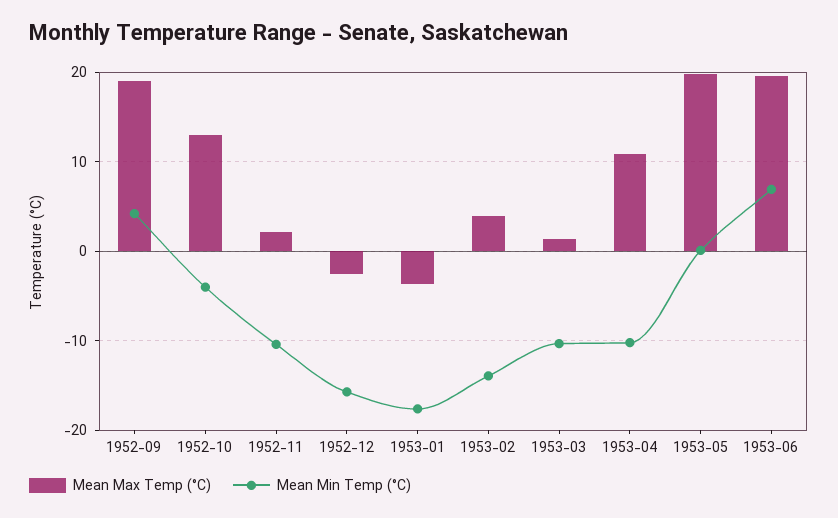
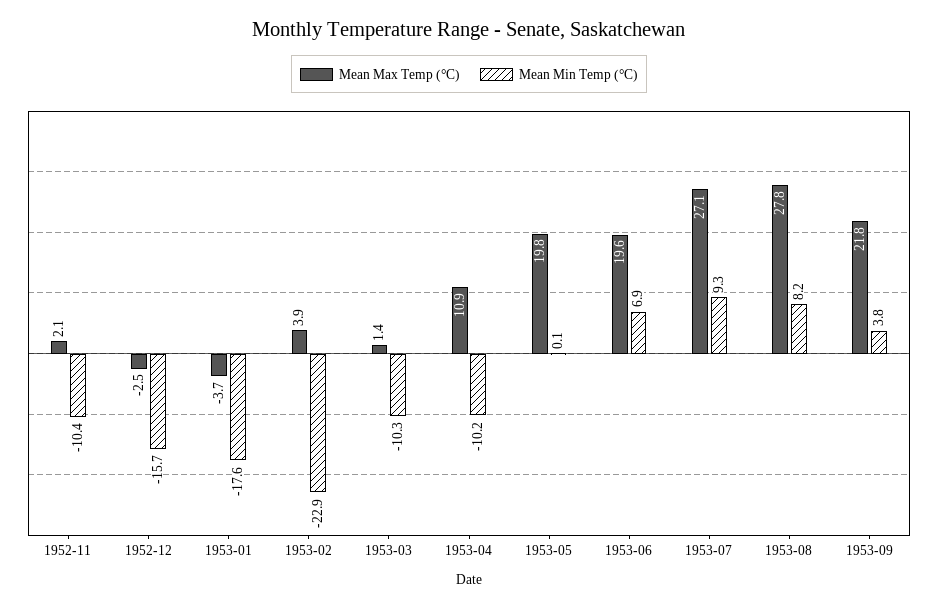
Mean Max Temp (°C), 1952-09: 19 -> none
Mean Min Temp (°C), 1952-09: 4 -> none
Mean Max Temp (°C), 1952-10: 13 -> none
Mean Min Temp (°C), 1952-10: -4 -> none
Mean Min Temp (°C), 1953-02: -14 -> -22.9
Mean Max Temp (°C), 1953-07: none -> 27.1
Mean Min Temp (°C), 1953-07: none -> 9.3
Mean Max Temp (°C), 1953-08: none -> 27.8
Mean Min Temp (°C), 1953-08: none -> 8.2
Mean Max Temp (°C), 1953-09: none -> 21.8
Mean Min Temp (°C), 1953-09: none -> 3.8

